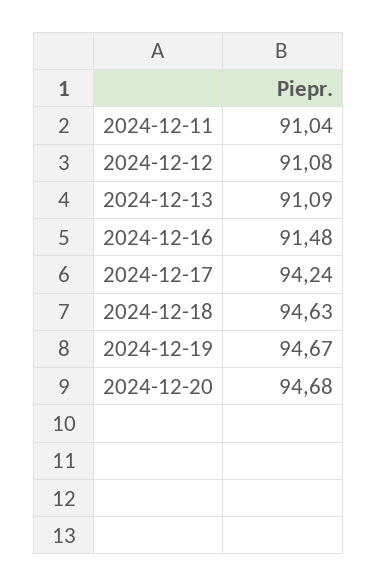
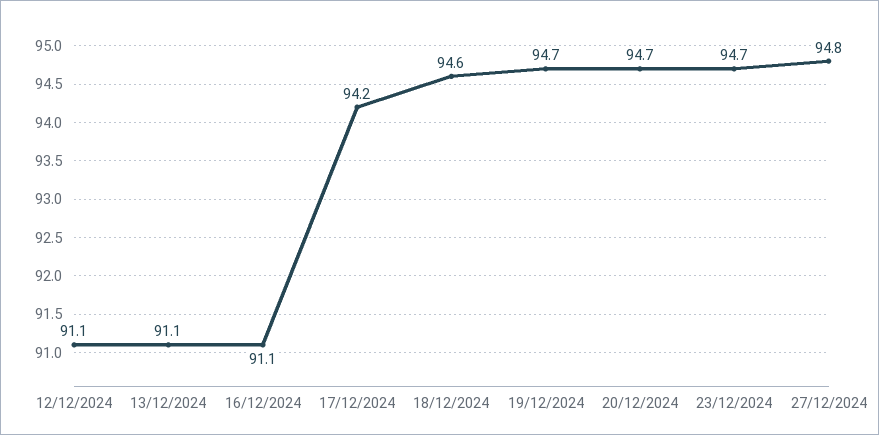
2024-12-11: 91.04 -> none
2024-12-16: 91.48 -> 91.1
23/12/2024: none -> 94.7
27/12/2024: none -> 94.8

